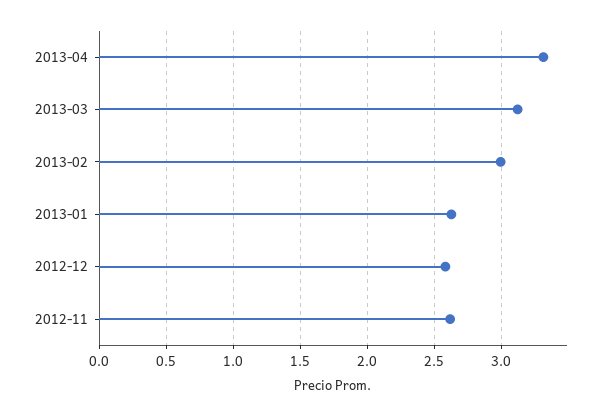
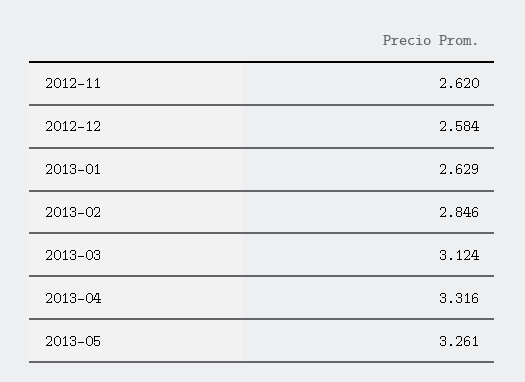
2013-02: 3 -> 2.846
2013-05: none -> 3.261

